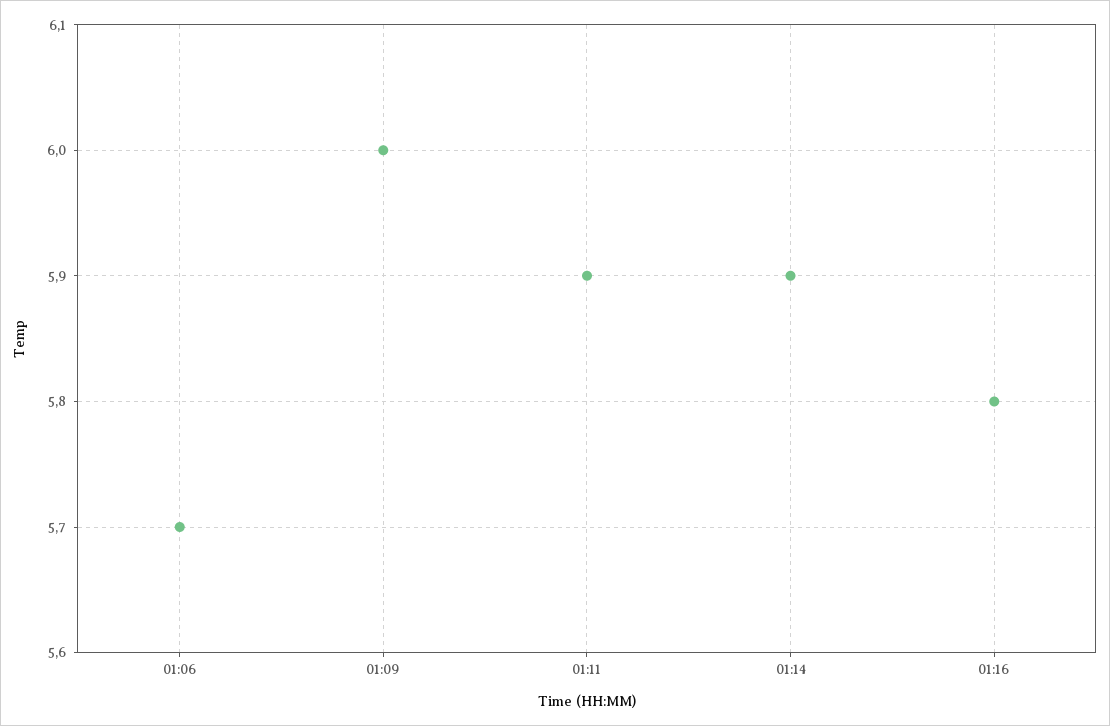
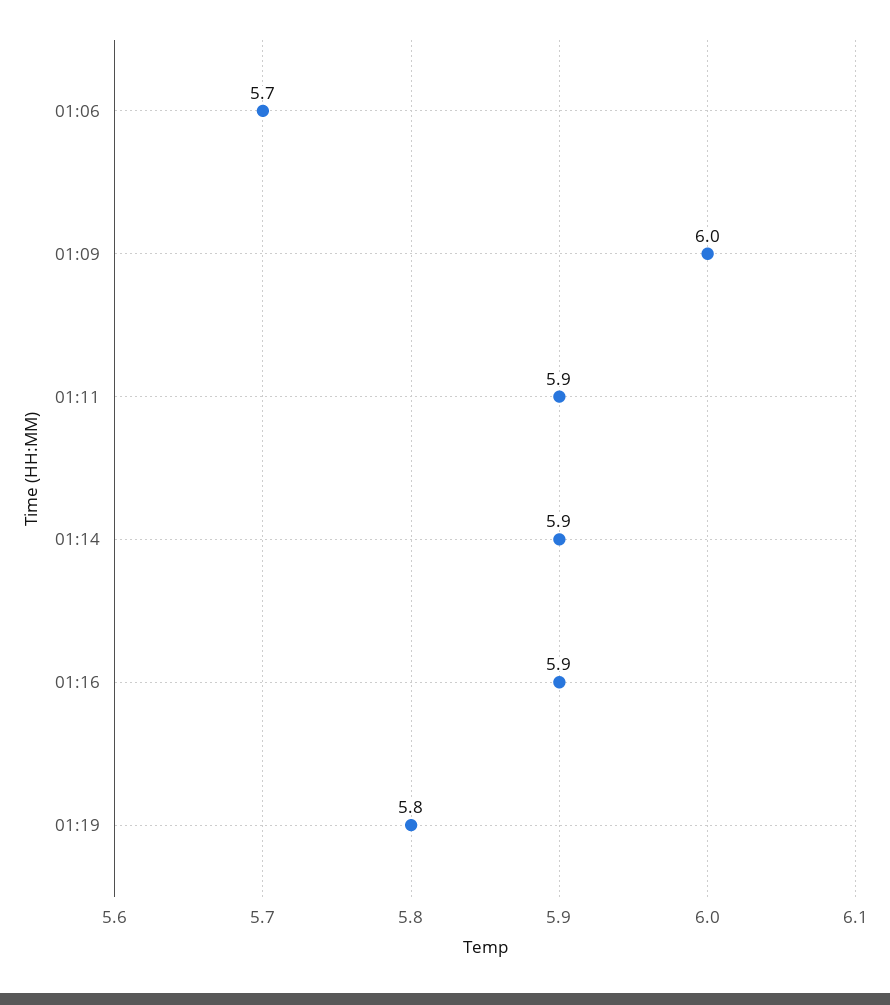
01:16: 5.8 -> 5.9
01:19: none -> 5.8

